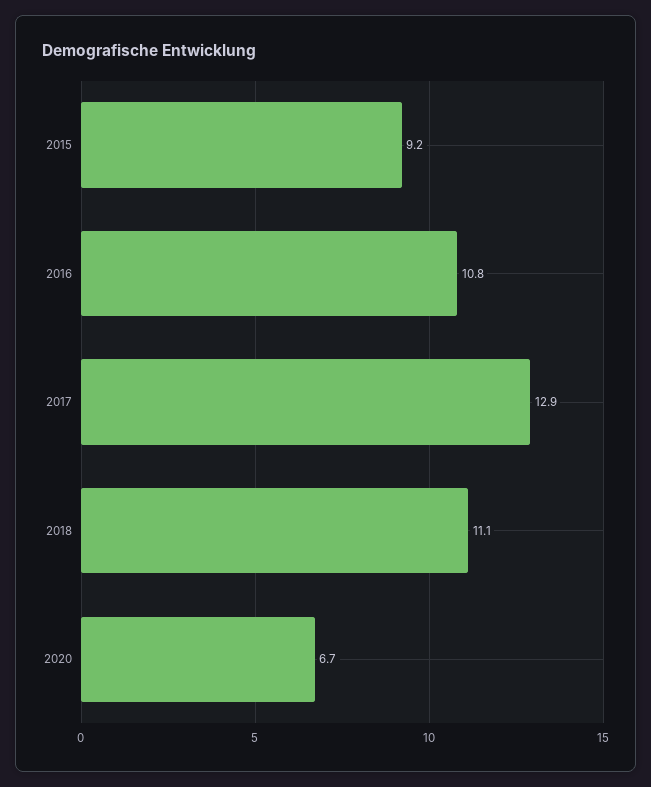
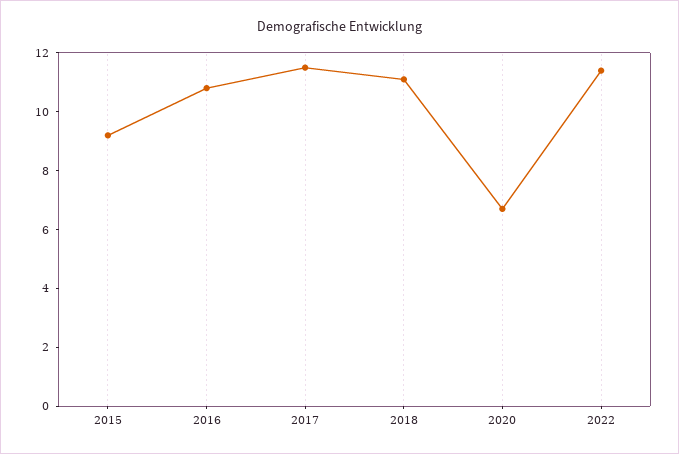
2017: 12.9 -> 11.5
2022: none -> 11.5

